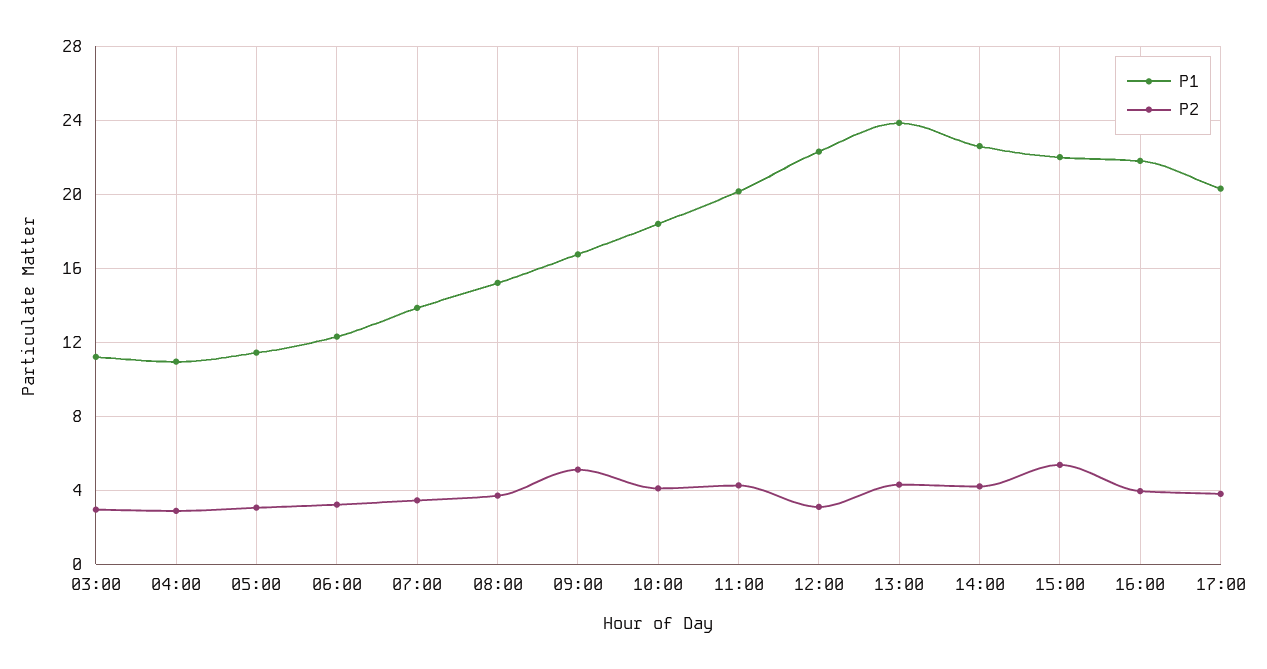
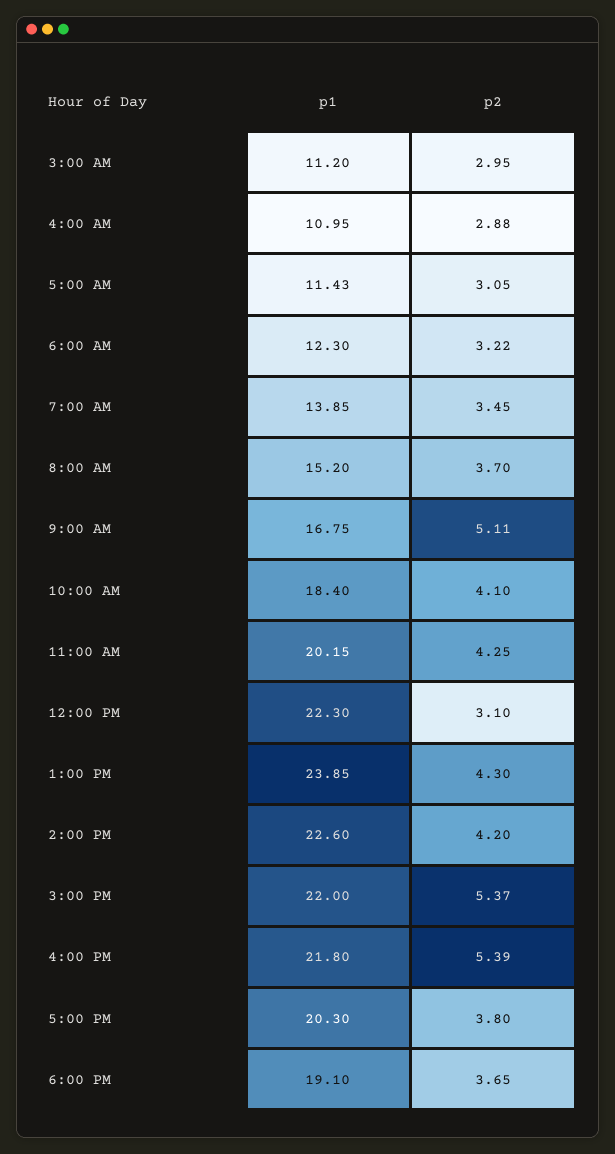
P2, 16:00: 4 -> 5.39
P1, 6:00 PM: none -> 19.1
P2, 6:00 PM: none -> 3.65

